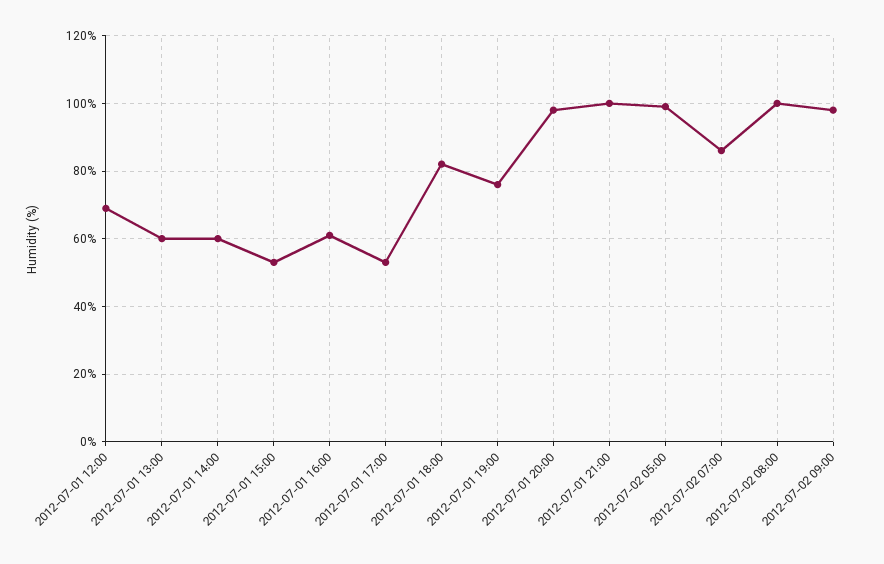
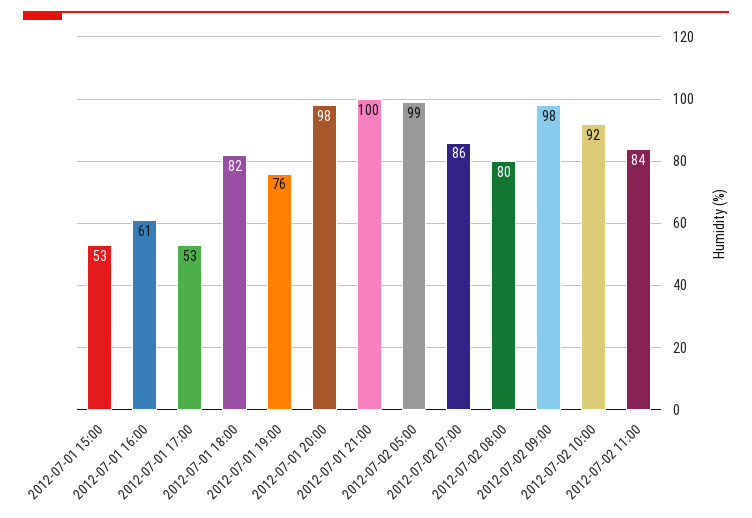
2012-07-01 12:00: 70 -> none
2012-07-01 13:00: 60 -> none
2012-07-01 14:00: 60 -> none
2012-07-02 08:00: 100 -> 80
2012-07-02 10:00: none -> 92
2012-07-02 11:00: none -> 84

